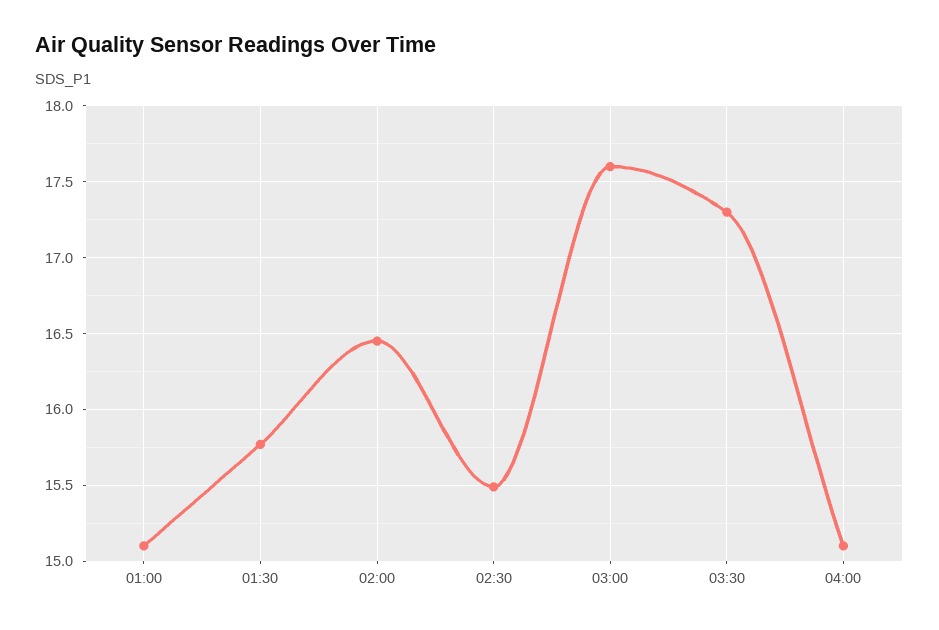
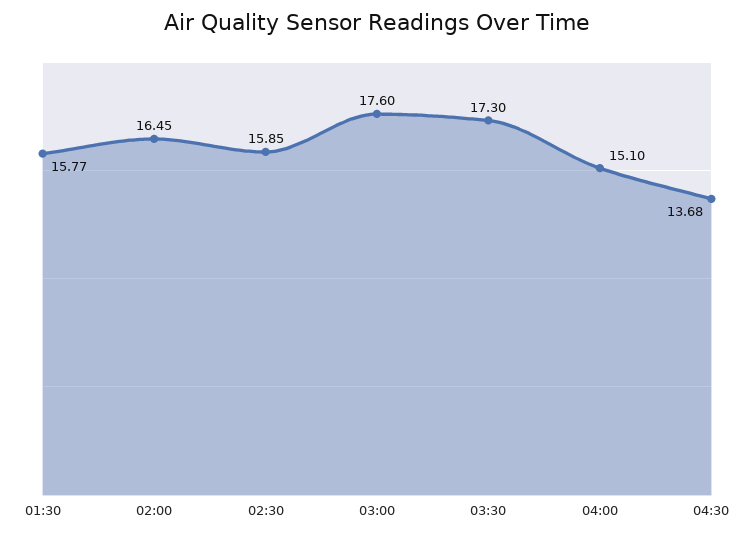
01:00: 15.1 -> none
02:30: 15.5 -> 15.85
04:30: none -> 13.68

